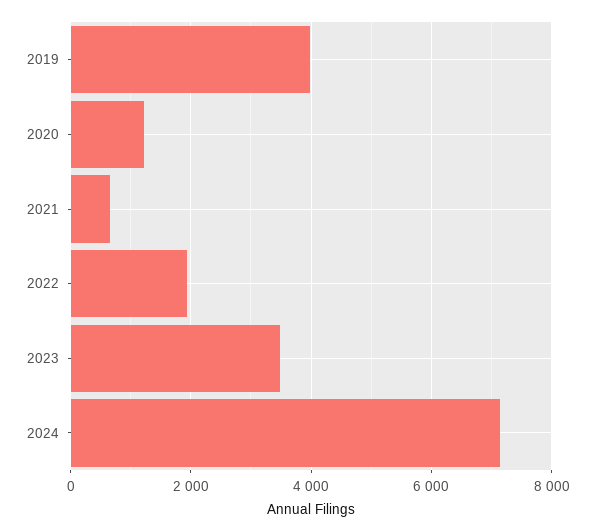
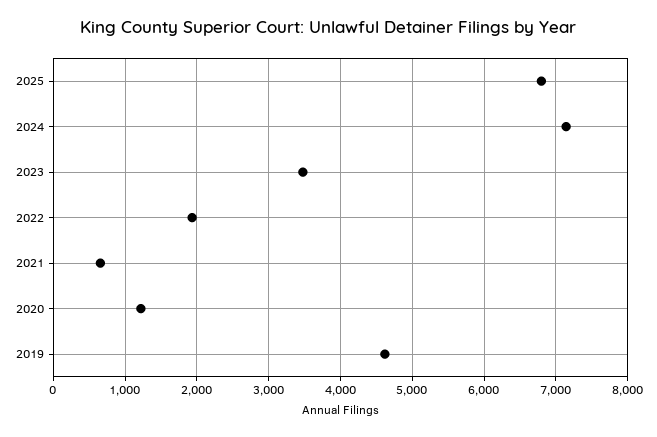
2019: 4000 -> 4600
2025: none -> 6800

